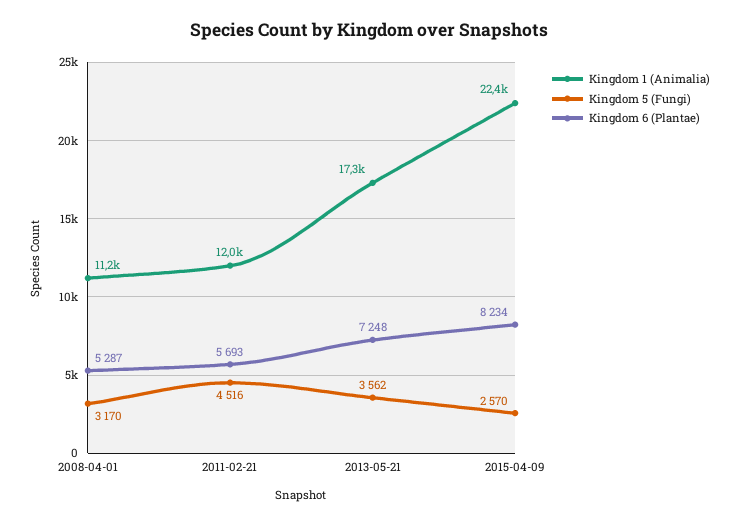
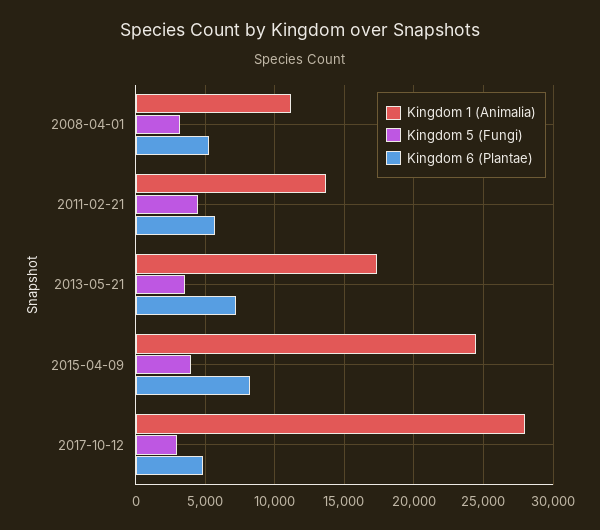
Kingdom 1 (Animalia), 2011-02-21: 12000 -> 13500
Kingdom 1 (Animalia), 2015-04-09: 22400 -> 24500
Kingdom 5 (Fungi), 2015-04-09: 2570 -> 4000
Kingdom 1 (Animalia), 2017-10-12: none -> 28000
Kingdom 5 (Fungi), 2017-10-12: none -> 3000
Kingdom 6 (Plantae), 2017-10-12: none -> 5000

